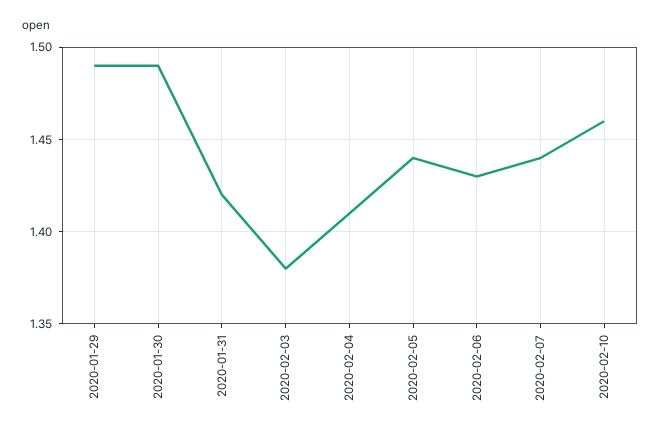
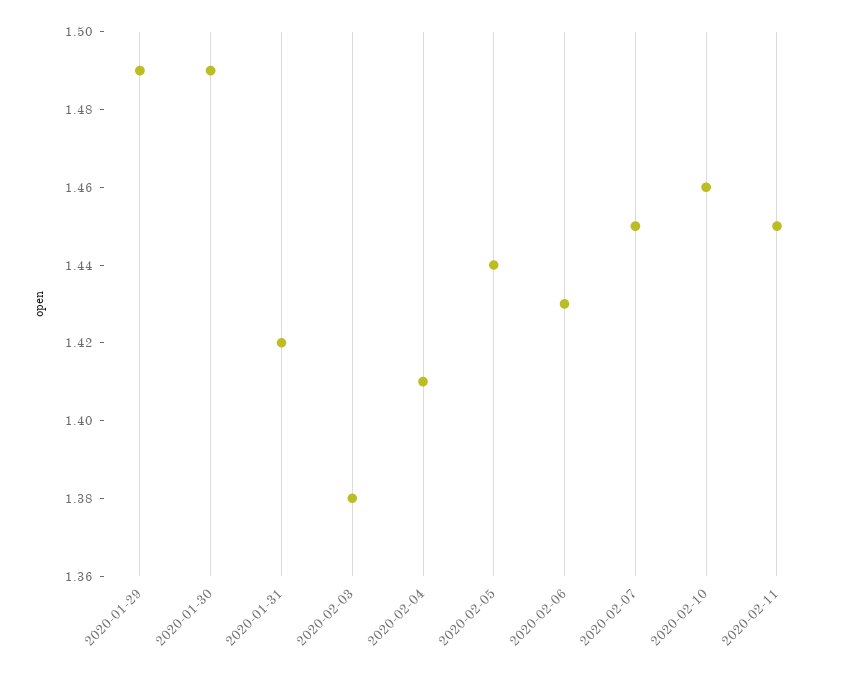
2020-02-07: 1.44 -> 1.45
2020-02-11: none -> 1.45

